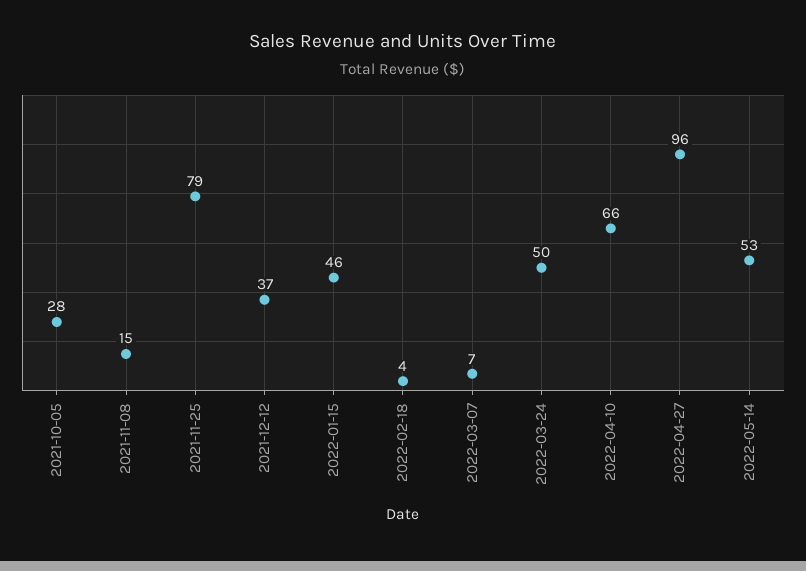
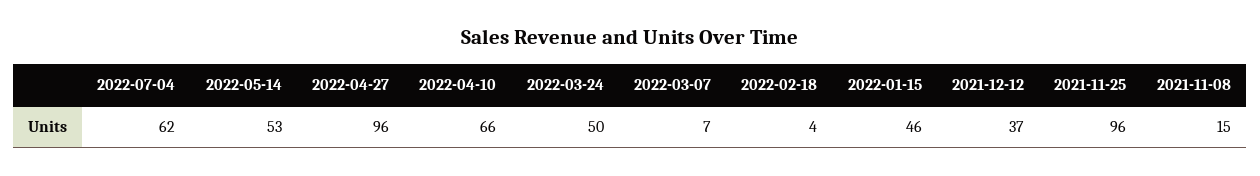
2021-10-05: 28 -> none
2021-11-25: 79 -> 96
2022-07-04: none -> 62

